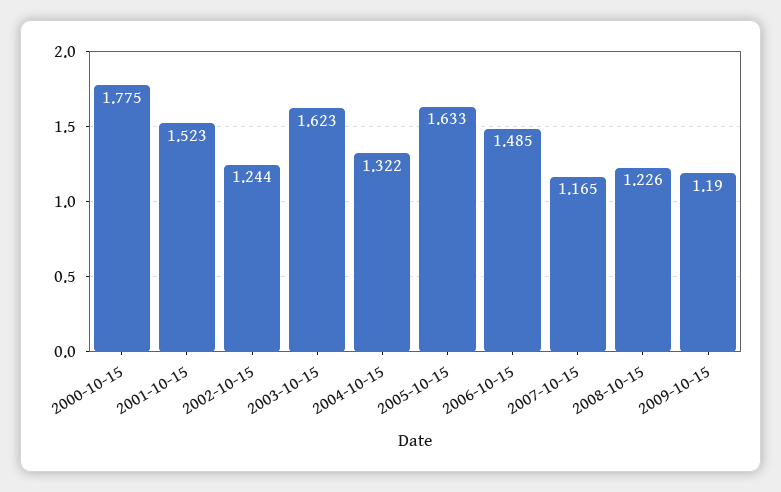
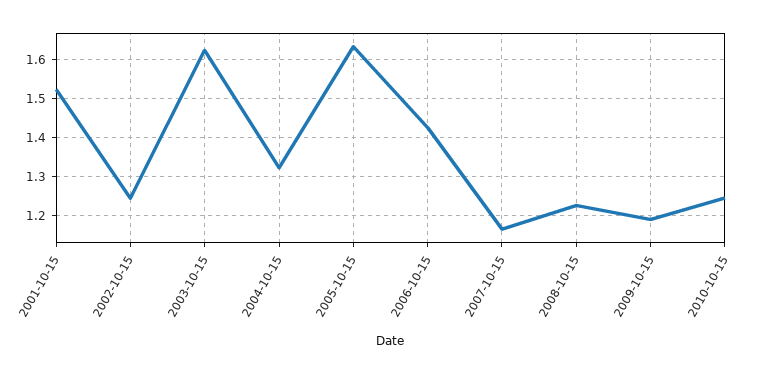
2000-10-15: 1.775 -> none
2006-10-15: 1.485 -> 1.42
2010-10-15: none -> 1.24

